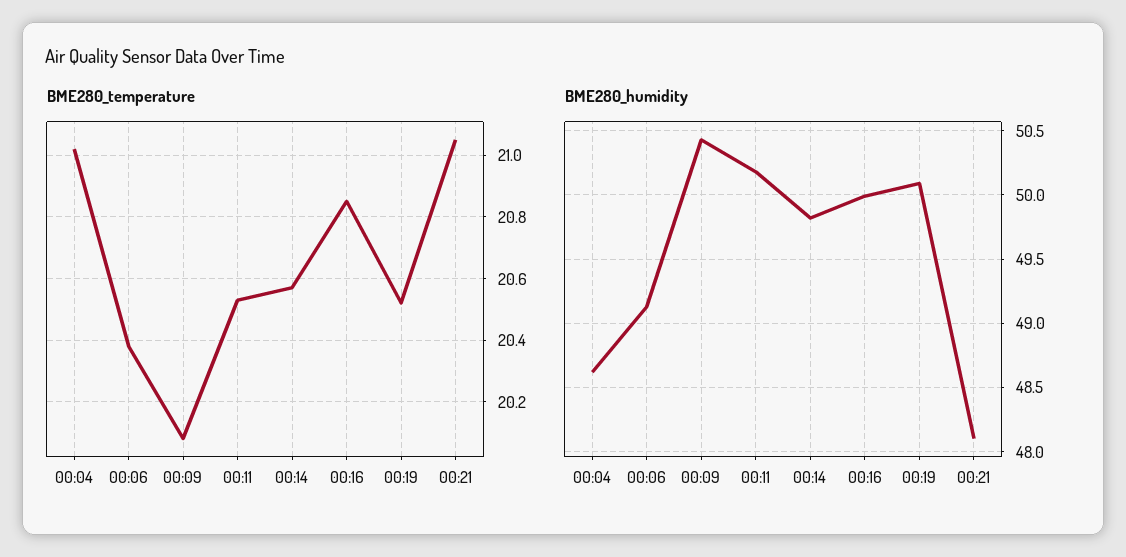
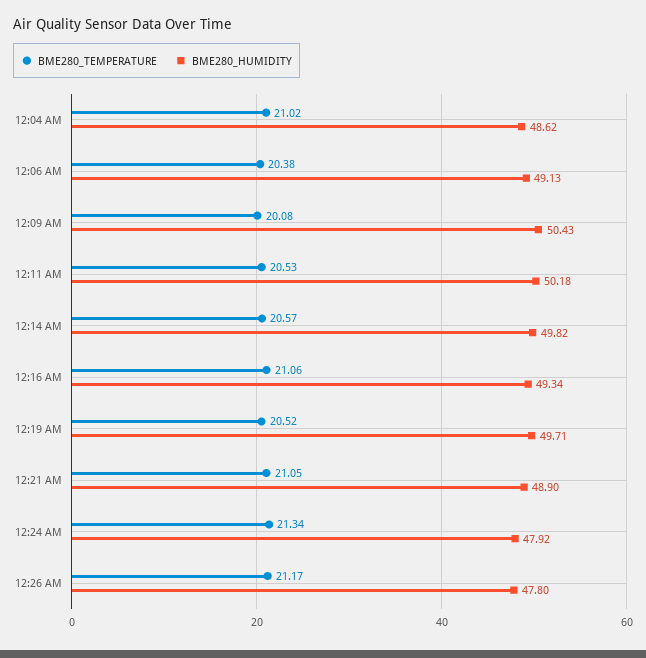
BME280_temperature, 00:16: 20.85 -> 21.06
BME280_humidity, 00:16: 50 -> 49.34
BME280_humidity, 00:19: 50.1 -> 49.71
BME280_humidity, 00:21: 48.1 -> 48.9
BME280_temperature, 12:24 AM: none -> 21.34
BME280_humidity, 12:24 AM: none -> 47.92
BME280_temperature, 12:26 AM: none -> 21.17
BME280_humidity, 12:26 AM: none -> 47.8

